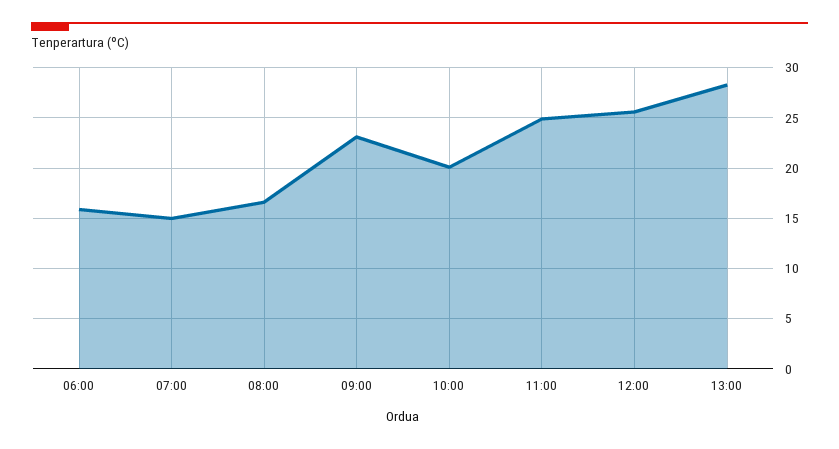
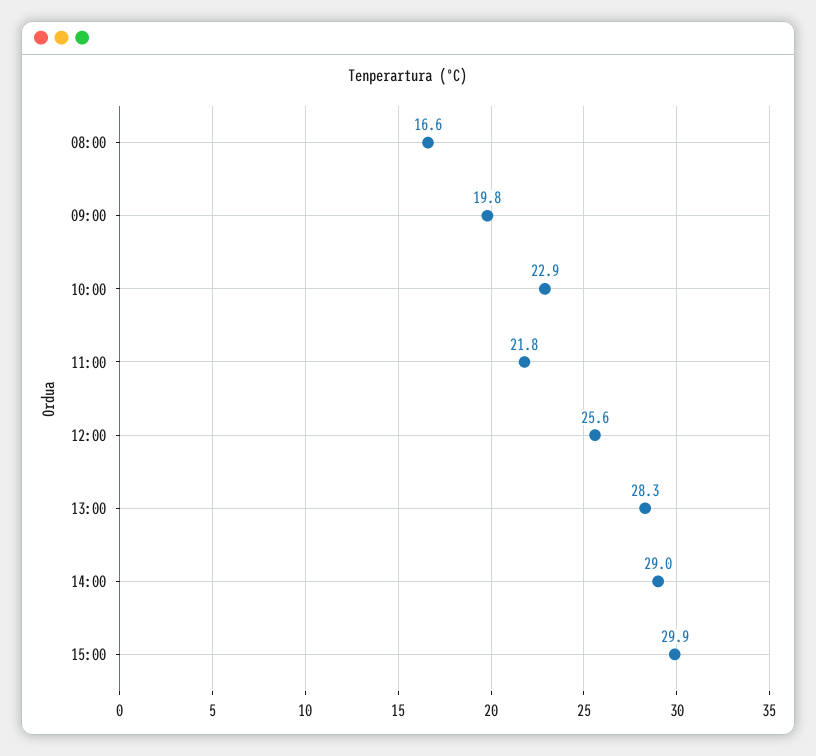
06:00: 16 -> none
07:00: 15 -> none
09:00: 23 -> 19.8
10:00: 20 -> 22.9
11:00: 25 -> 21.8
14:00: none -> 29
15:00: none -> 29.9

